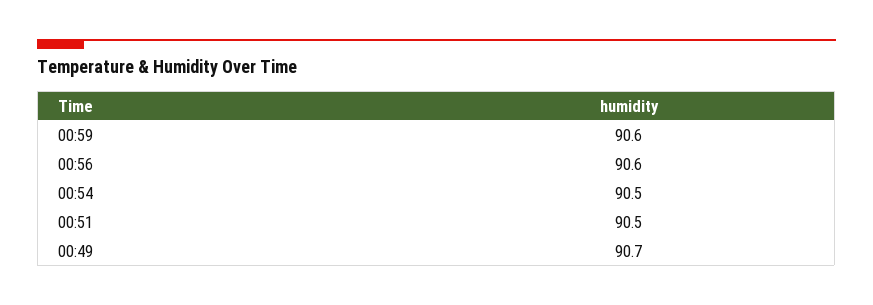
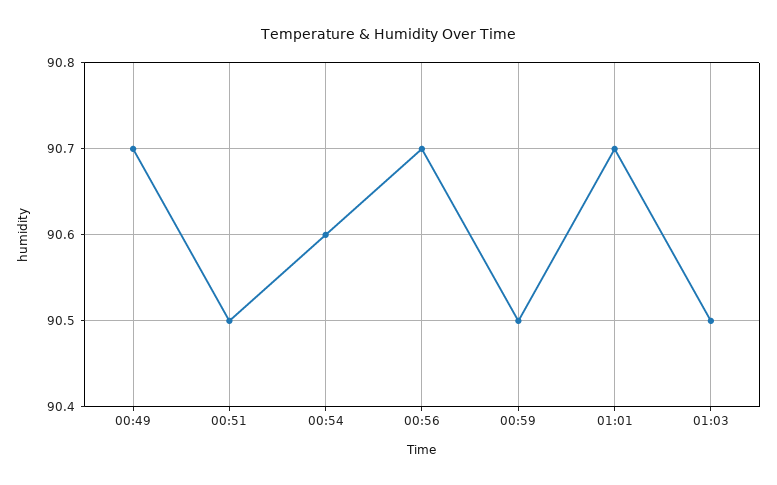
00:59: 90.6 -> 90.5
00:56: 90.6 -> 90.7
00:54: 90.5 -> 90.6
01:01: none -> 90.7
01:03: none -> 90.5

